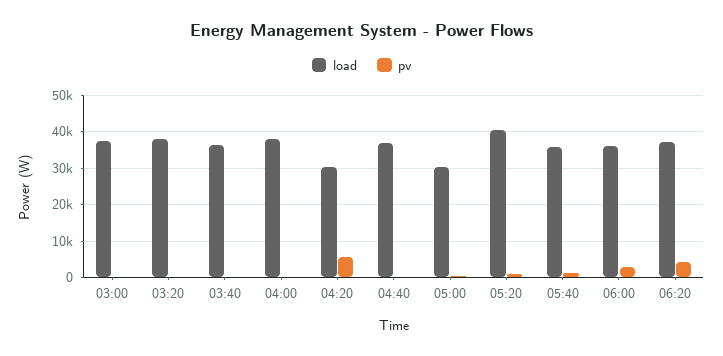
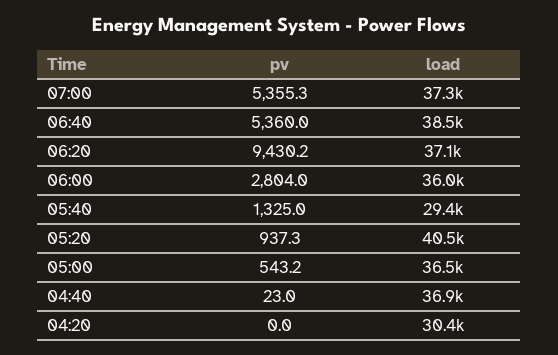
load, 03:00: 38000 -> none
pv, 03:00: 0 -> none
load, 03:20: 38000 -> none
pv, 03:20: 0 -> none
load, 03:40: 36000 -> none
pv, 03:40: 0 -> none
load, 04:00: 38000 -> none
pv, 04:00: 0 -> none
pv, 04:20: 6000 -> 0
load, 05:00: 30000 -> 36500
load, 05:40: 36000 -> 29400
pv, 06:20: 4000 -> 9430.2
pv, 07:00: none -> 5355.3
load, 07:00: none -> 37300
pv, 06:40: none -> 5360
load, 06:40: none -> 38500

